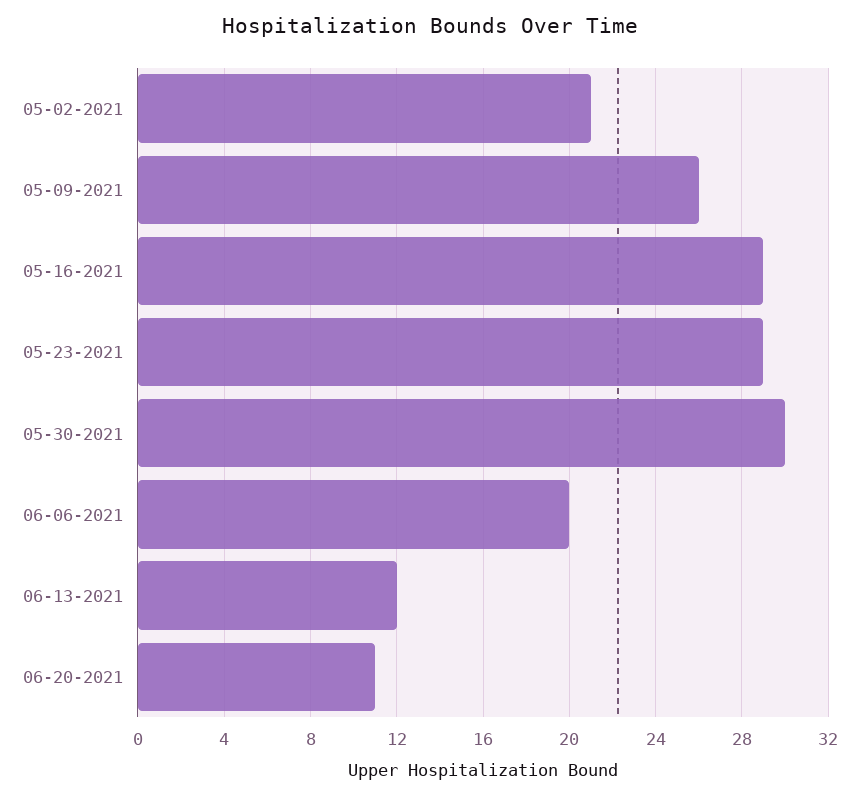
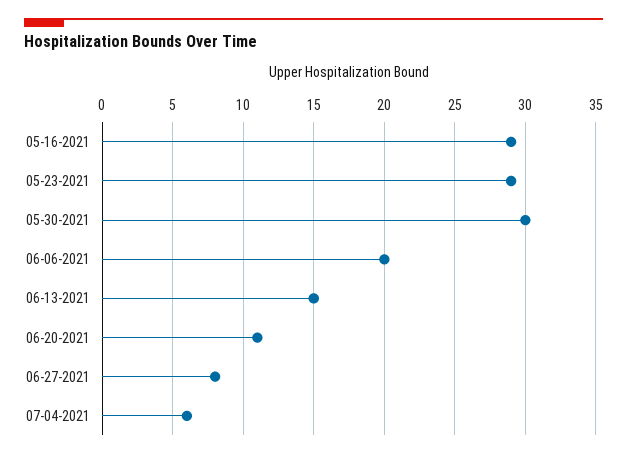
05-02-2021: 21 -> none
05-09-2021: 26 -> none
06-13-2021: 12 -> 15
06-27-2021: none -> 8
07-04-2021: none -> 6

